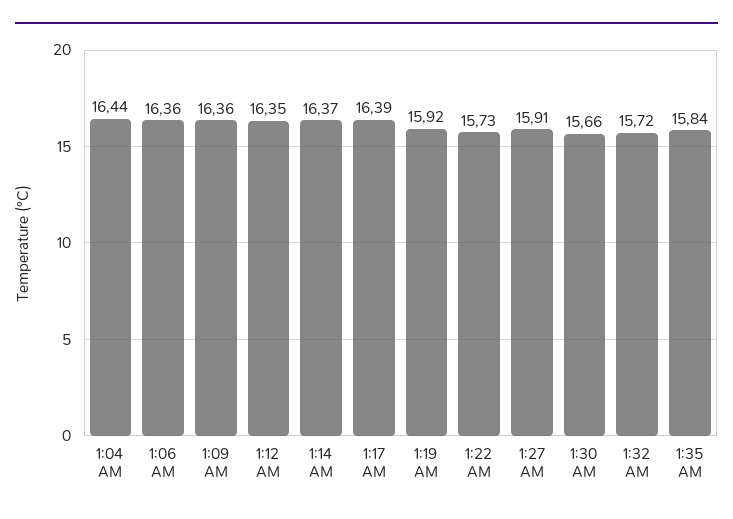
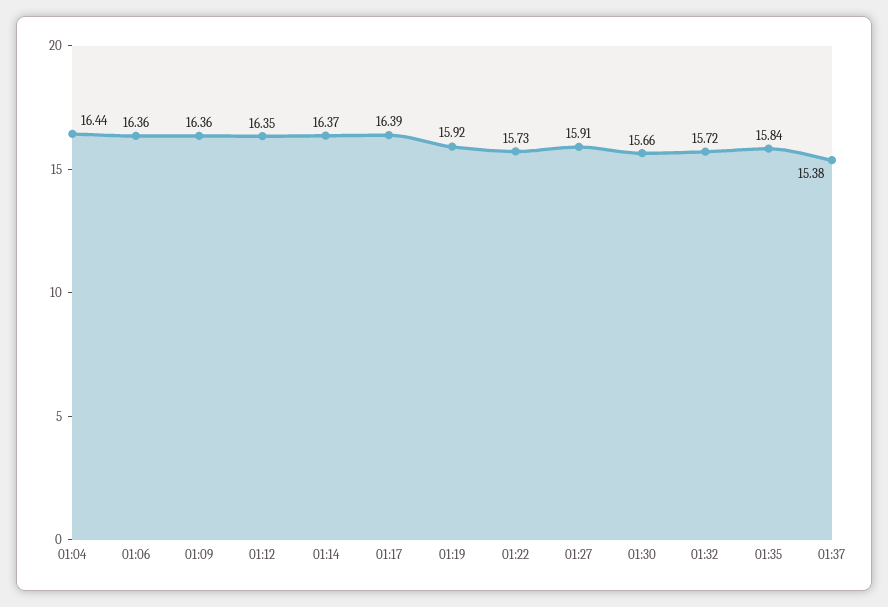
01:37: none -> 15.38

